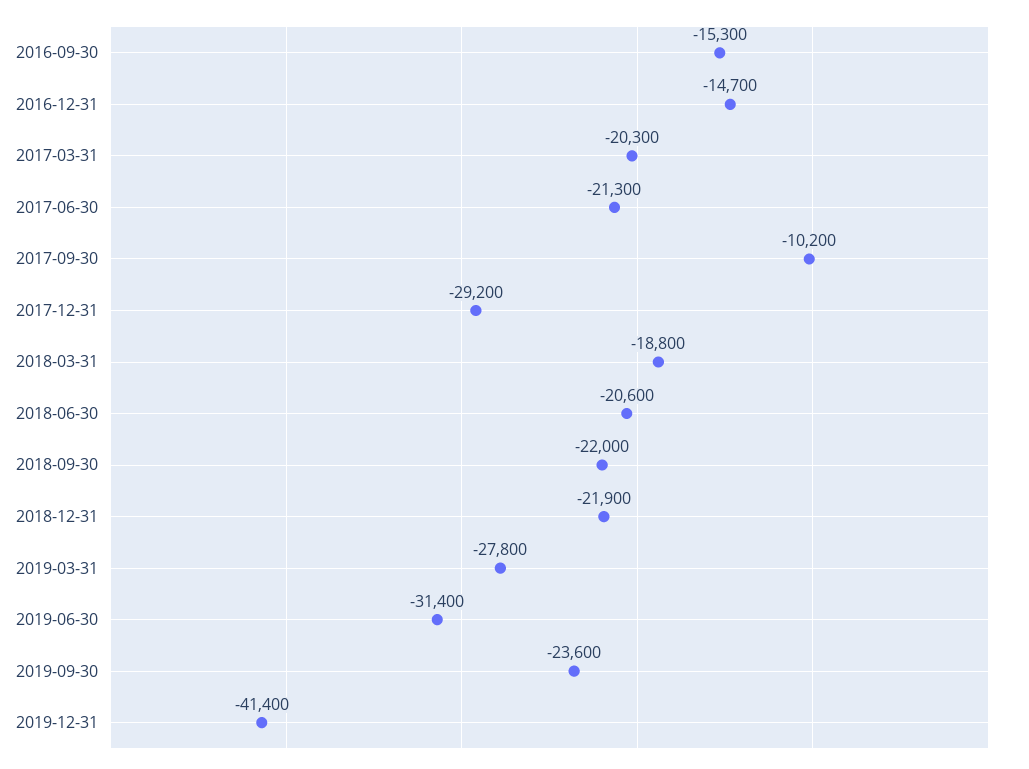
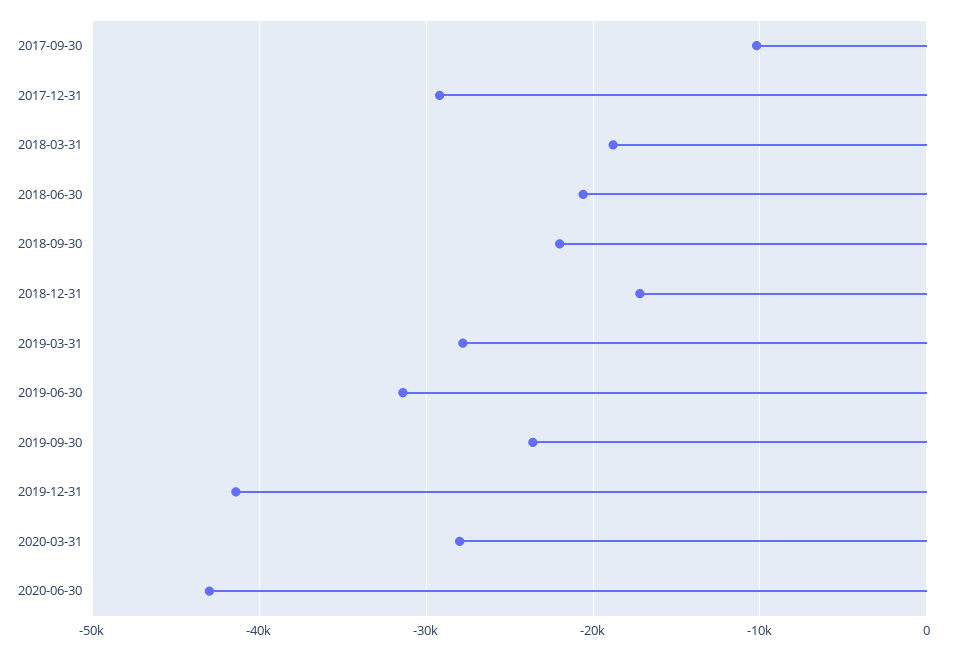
2016-09-30: -15300 -> none
2016-12-31: -14700 -> none
2017-03-31: -20300 -> none
2017-06-30: -21300 -> none
2018-12-31: -21900 -> -17000
2020-03-31: none -> -28000
2020-06-30: none -> -43000

